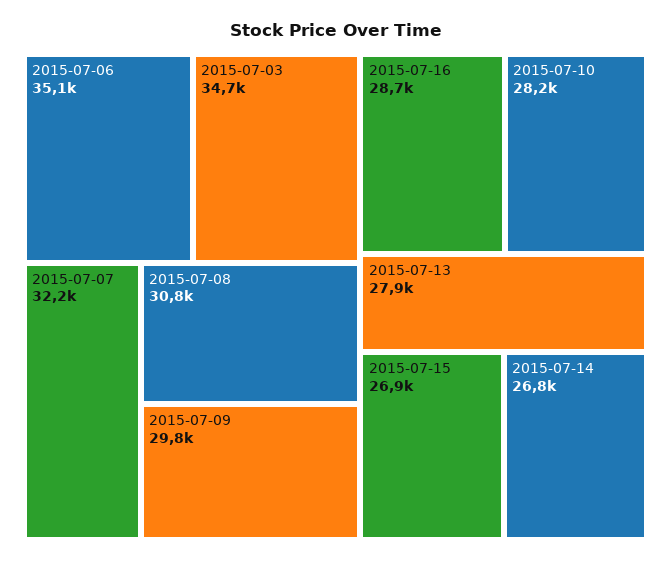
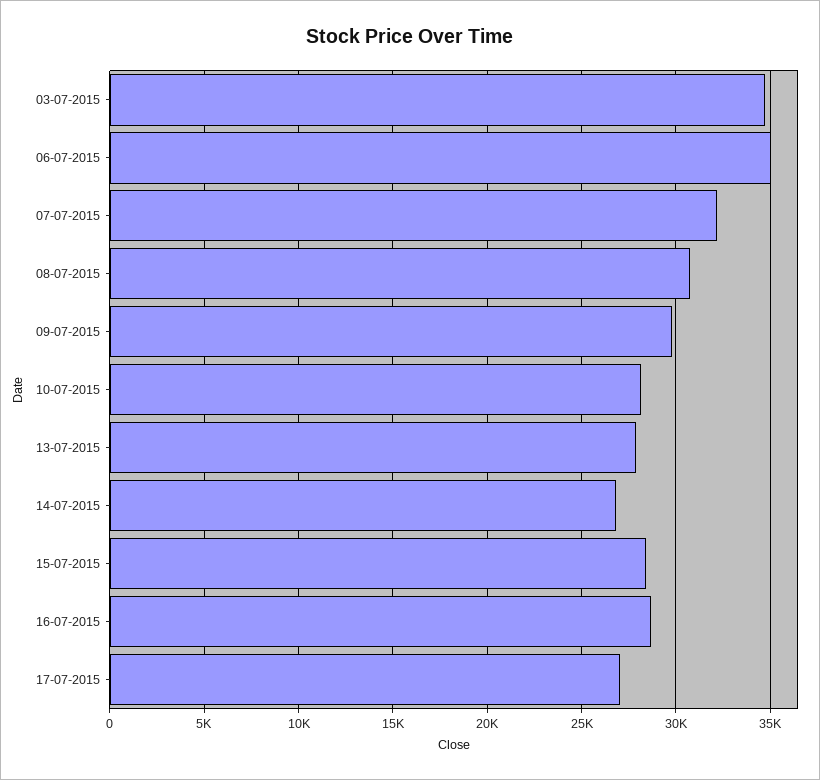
2015-07-15: 26900 -> 28500
17-07-2015: none -> 27000

